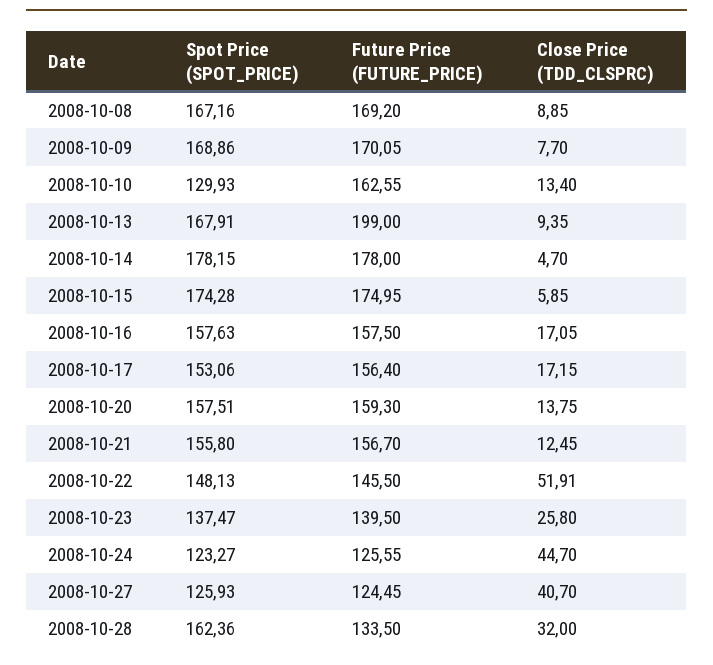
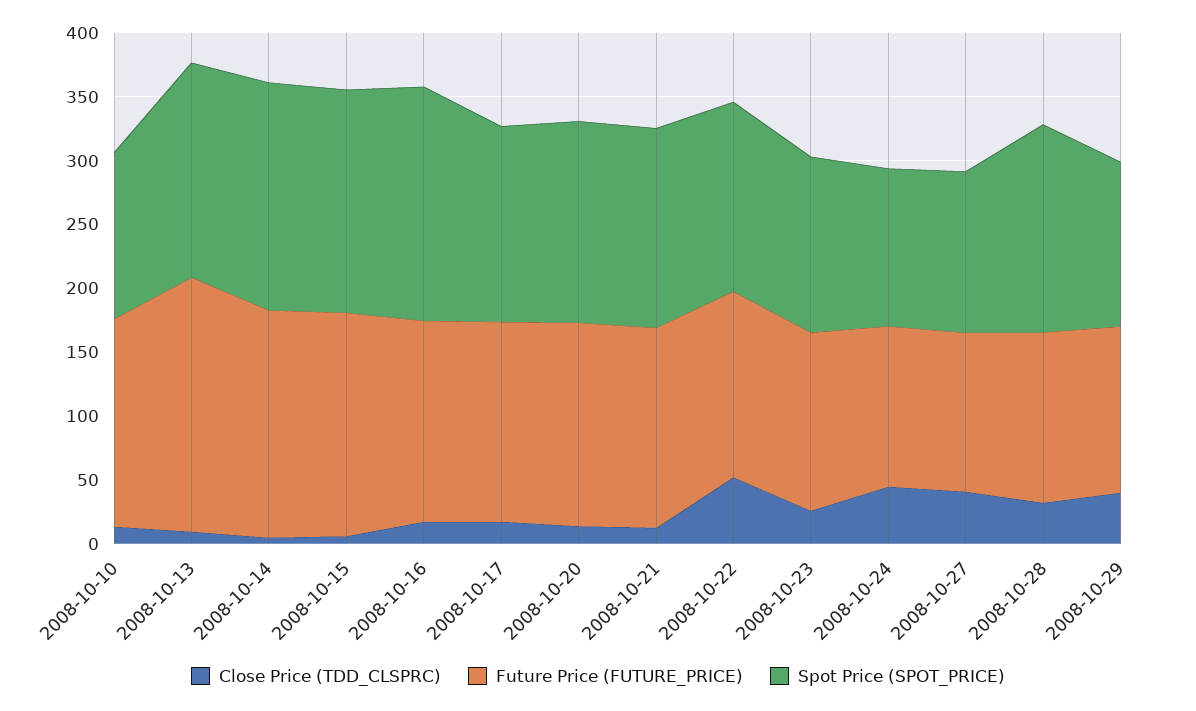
Spot Price (SPOT_PRICE), 2008-10-08: 167.16 -> none
Future Price (FUTURE_PRICE), 2008-10-08: 169.2 -> none
Close Price (TDD_CLSPRC), 2008-10-08: 8.85 -> none
Spot Price (SPOT_PRICE), 2008-10-09: 168.86 -> none
Future Price (FUTURE_PRICE), 2008-10-09: 170.05 -> none
Close Price (TDD_CLSPRC), 2008-10-09: 7.7 -> none
Spot Price (SPOT_PRICE), 2008-10-16: 157.63 -> 180
Close Price (TDD_CLSPRC), 2008-10-29: none -> 40
Future Price (FUTURE_PRICE), 2008-10-29: none -> 130
Spot Price (SPOT_PRICE), 2008-10-29: none -> 130

